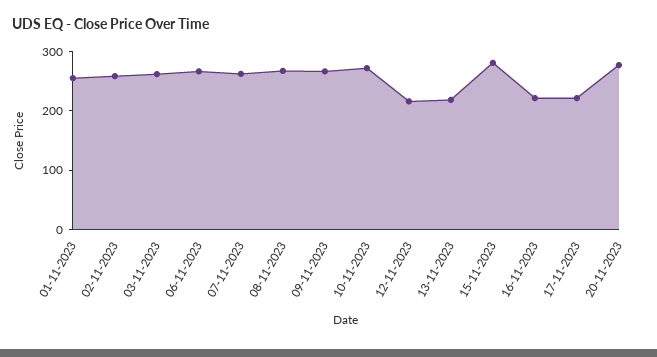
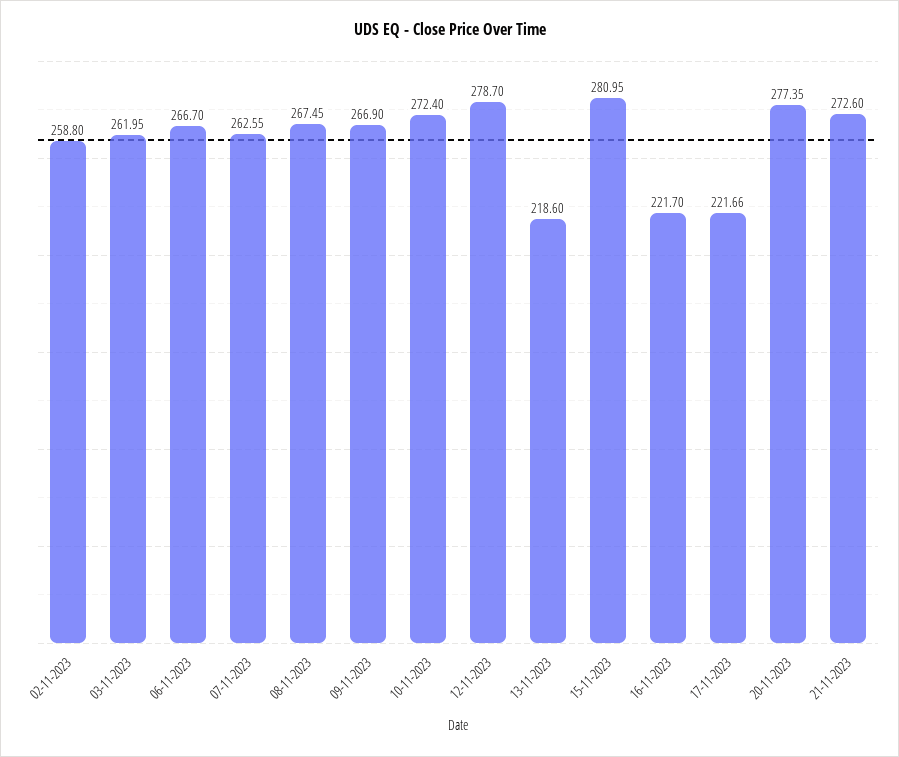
01-11-2023: 260 -> none
12-11-2023: 220 -> 278.7
21-11-2023: none -> 272.6

